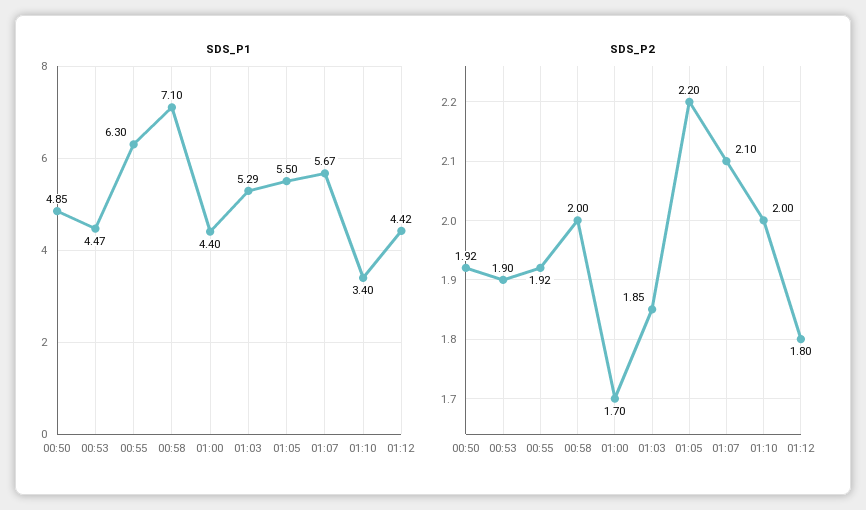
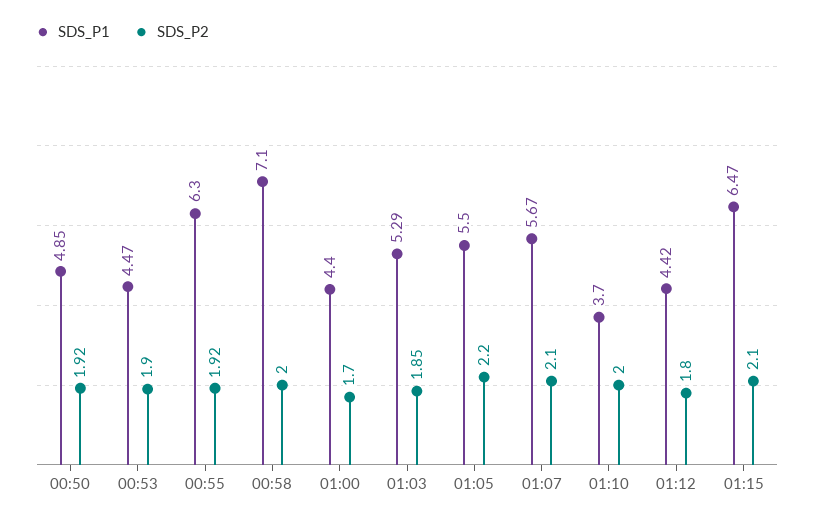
SDS_P1, 01:10: 3.4 -> 3.7
SDS_P1, 01:15: none -> 6.47
SDS_P2, 01:15: none -> 2.1

